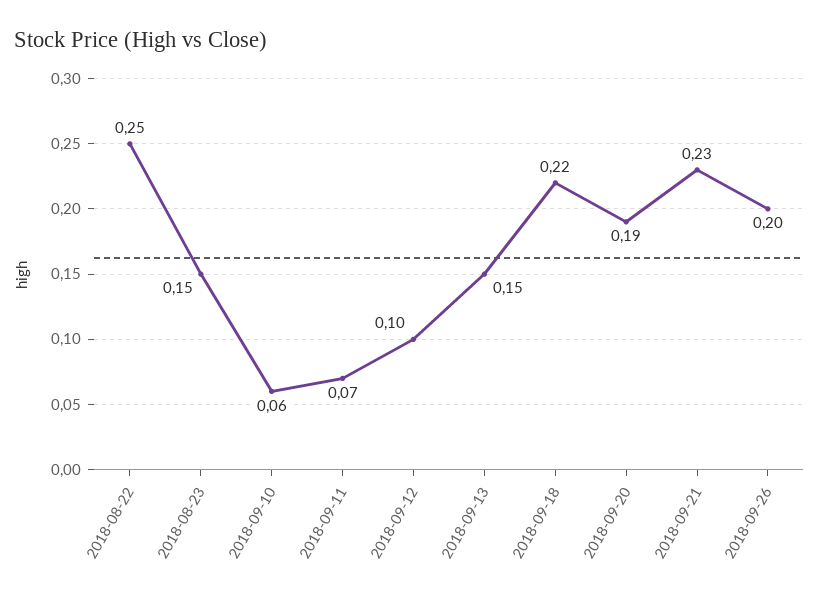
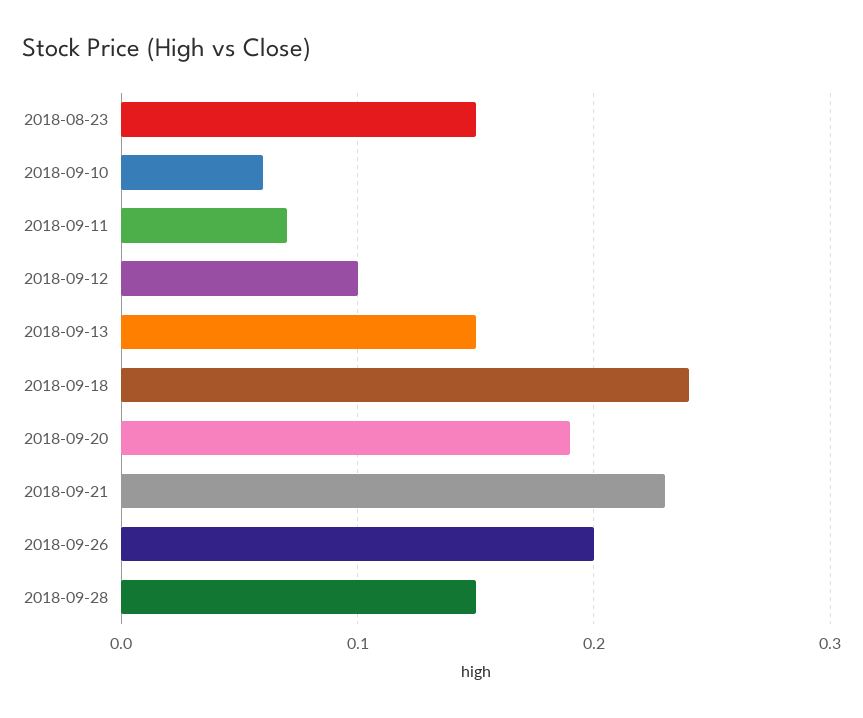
2018-08-22: 0.25 -> none
2018-09-18: 0.22 -> 0.24
2018-09-28: none -> 0.15

